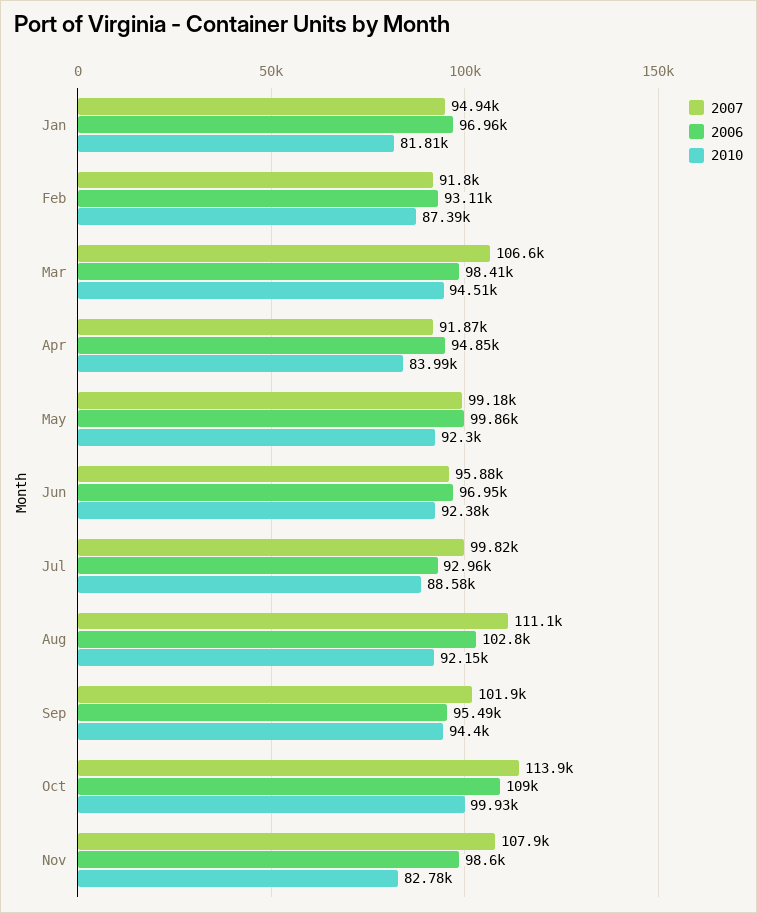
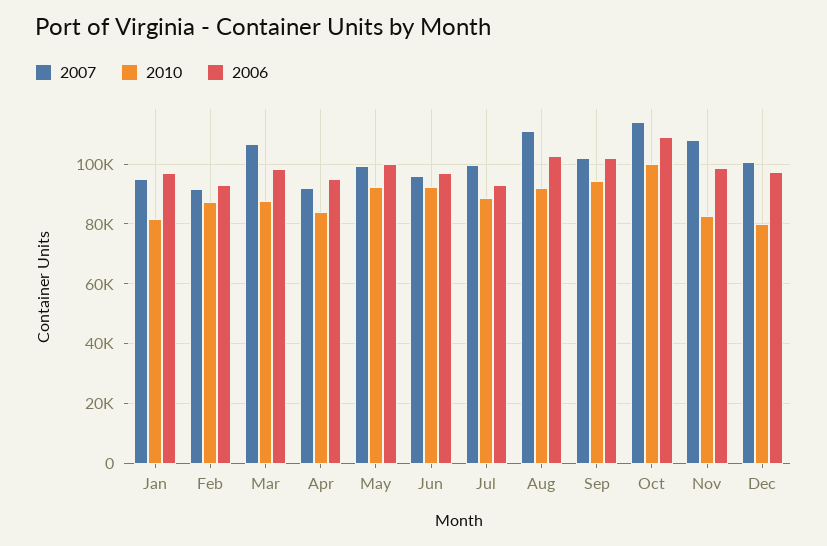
2010, Mar: 94510 -> 87500
2006, Sep: 95490 -> 102500
2007, Dec: none -> 100000
2010, Dec: none -> 80000
2006, Dec: none -> 97500

